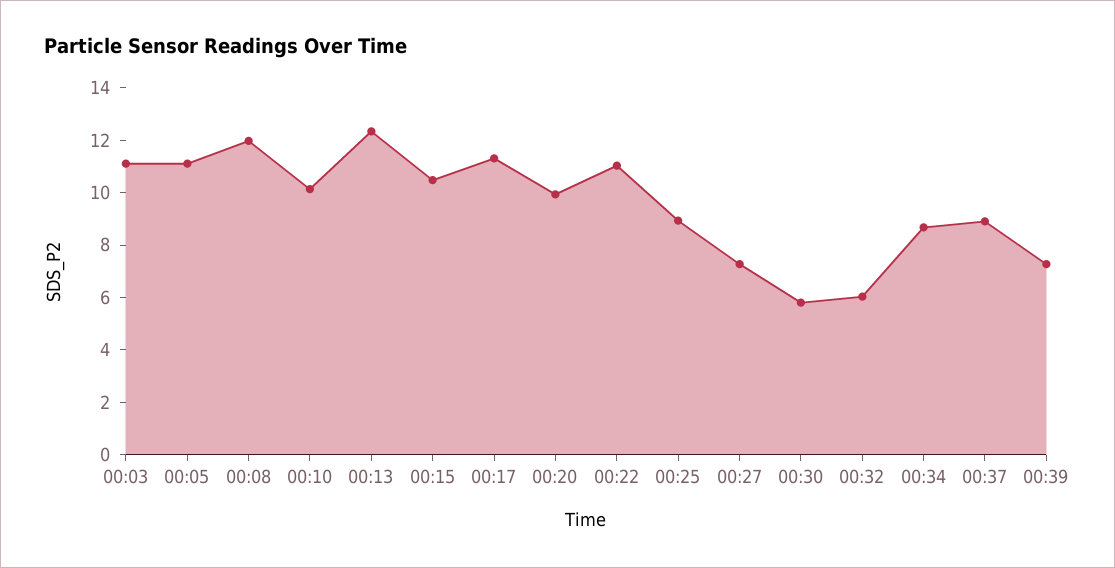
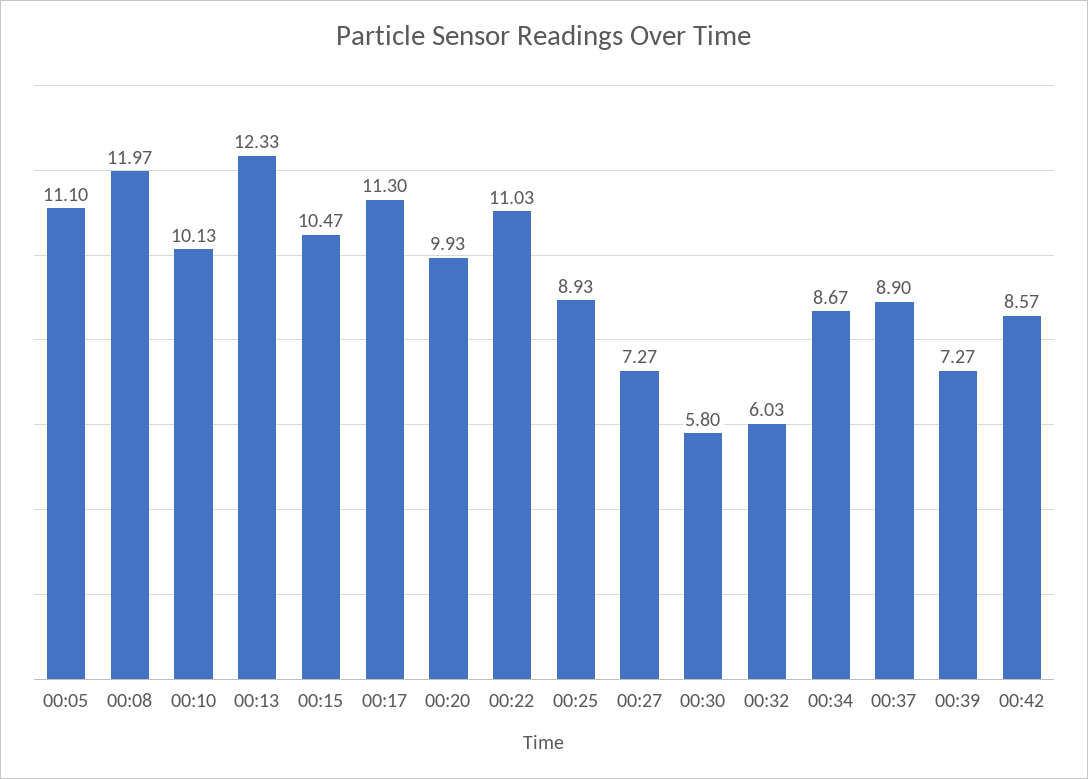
00:03: 11 -> none
00:42: none -> 8.57

